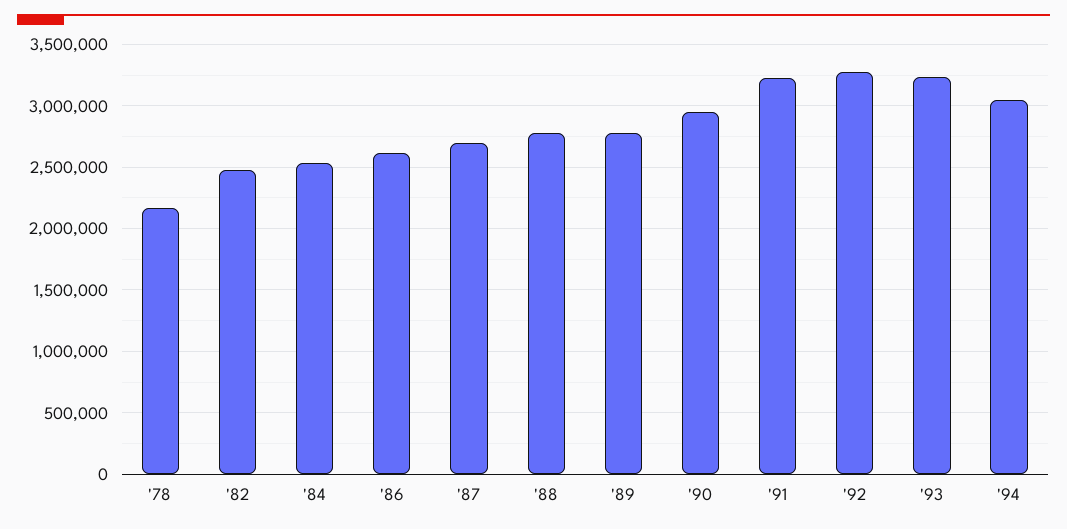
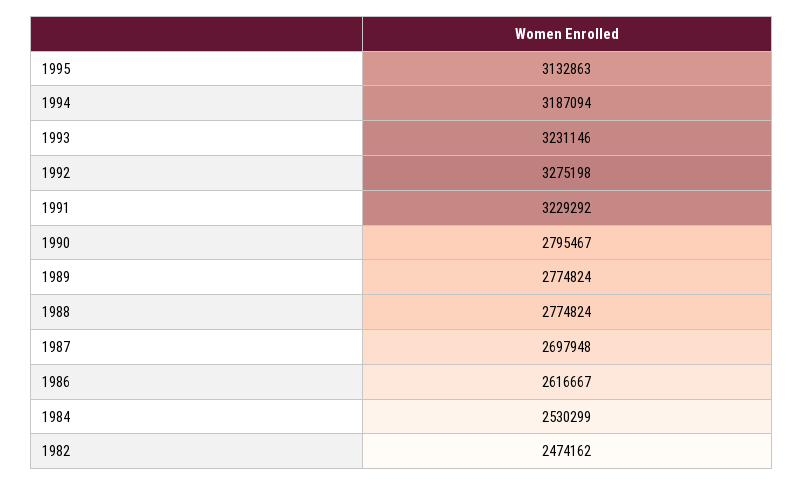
'78: 2150000 -> none
'90: 2950000 -> 2795467
'94: 3050000 -> 3187094
1995: none -> 3132863

